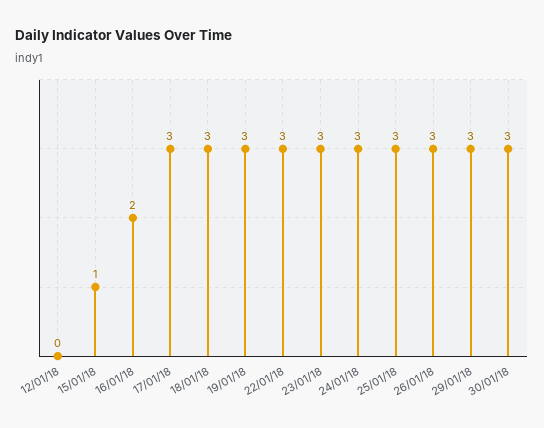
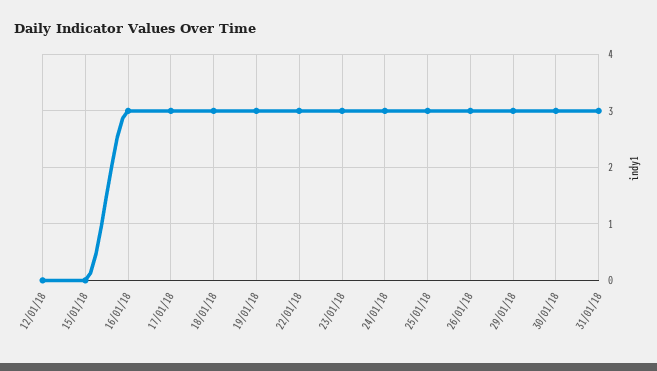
15/01/18: 1 -> 0
16/01/18: 2 -> 3
31/01/18: none -> 3

